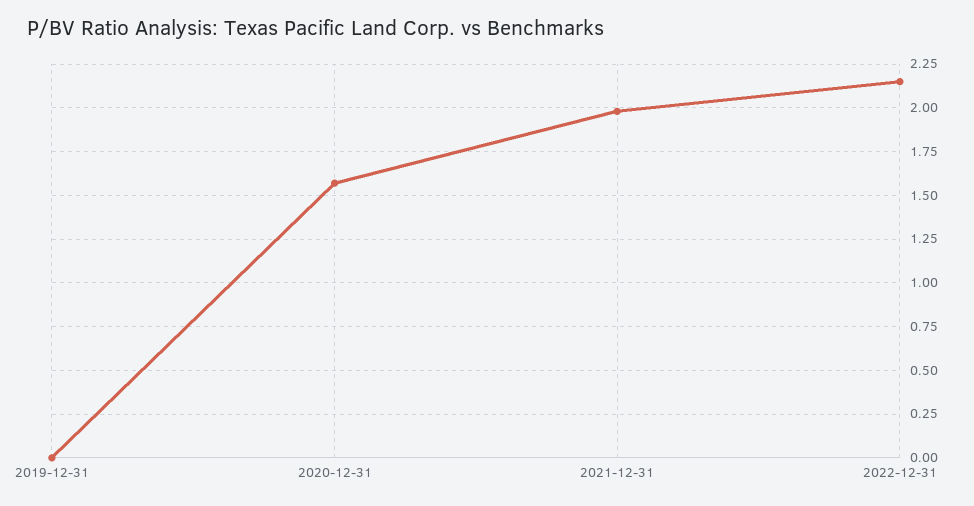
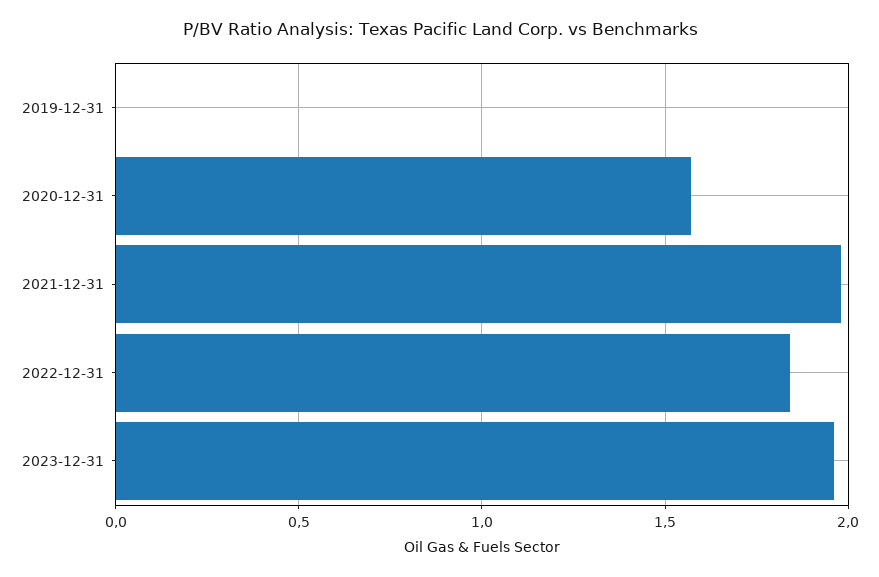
2022-12-31: 2.15 -> 1.85
2023-12-31: none -> 1.95

